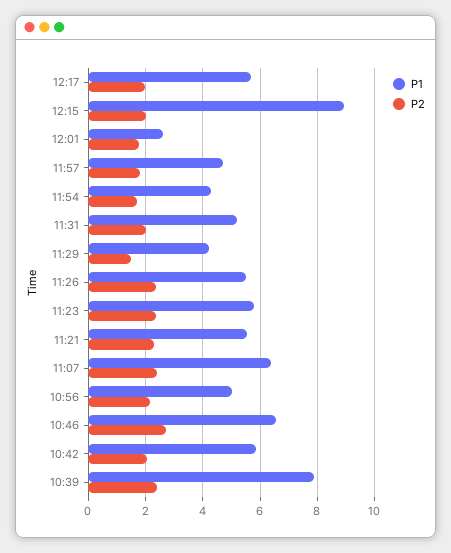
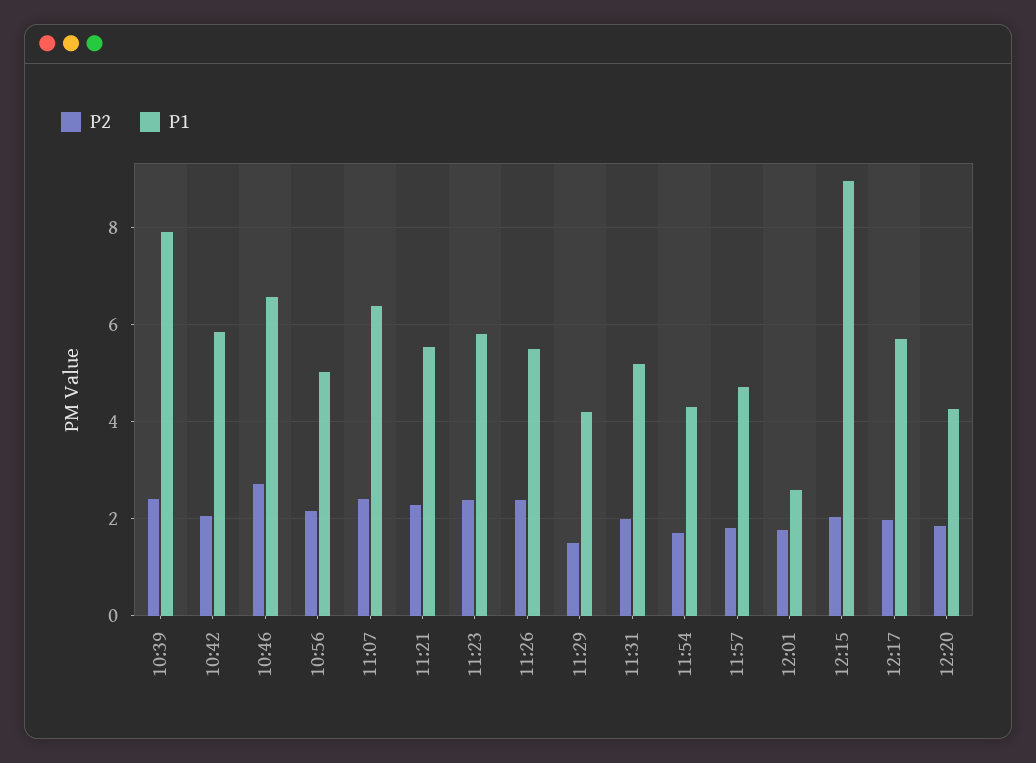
P2, 12:20: none -> 1.8
P1, 12:20: none -> 4.2

